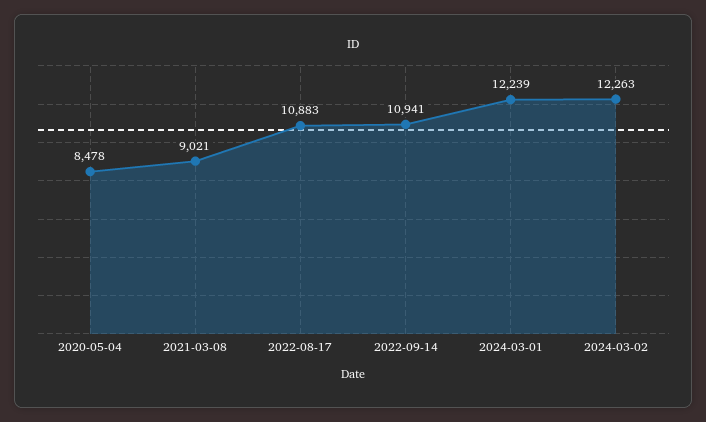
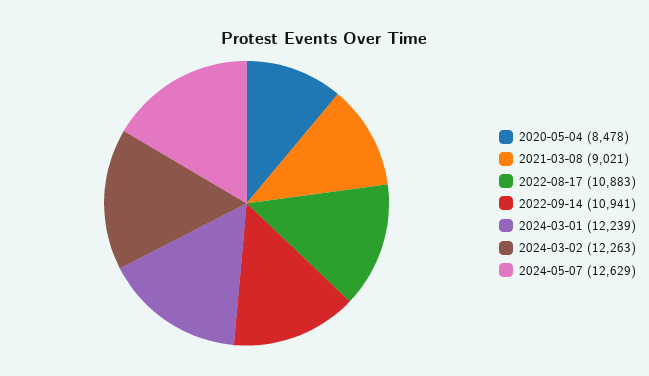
2024-05-07: none -> 12629

